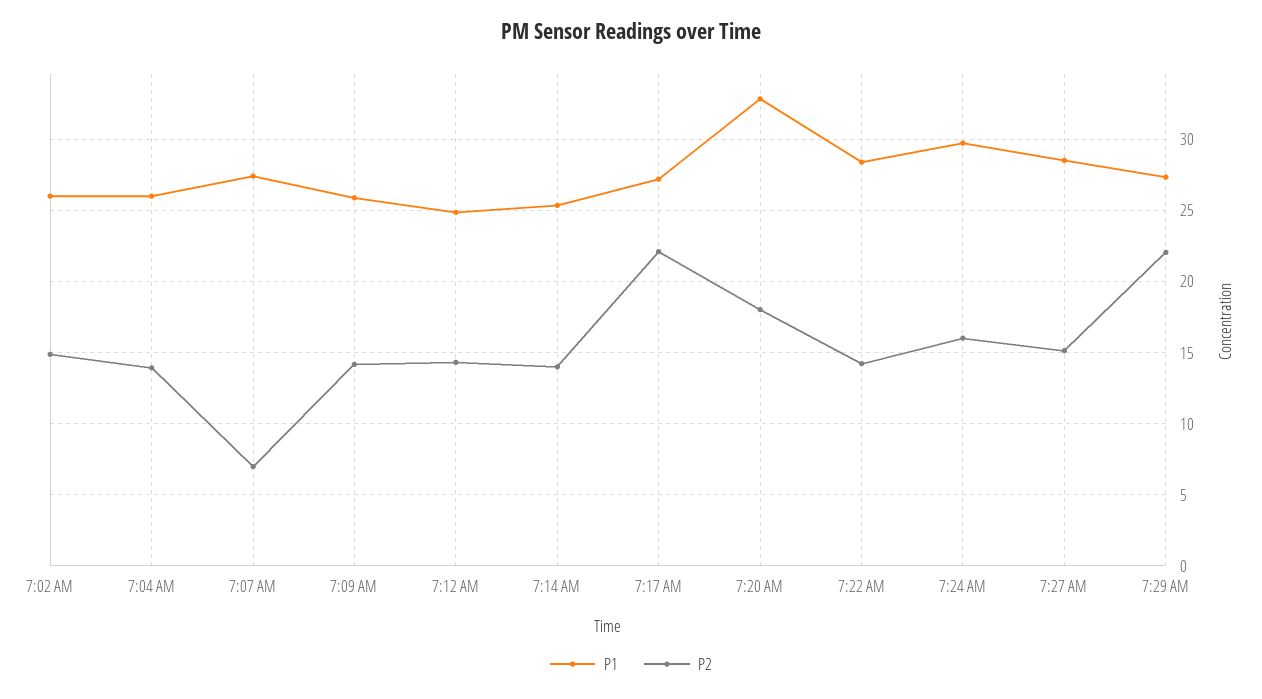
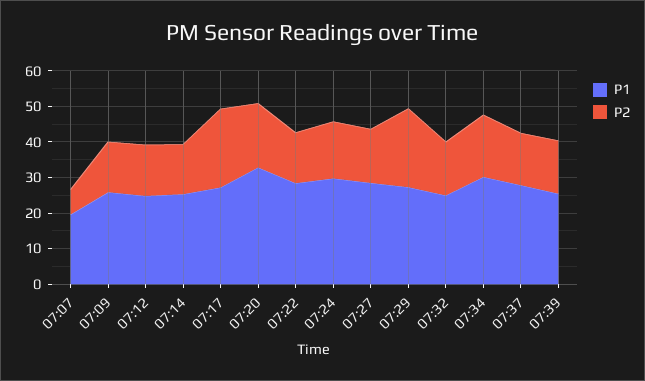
P1, 7:02 AM: 26 -> none
P2, 7:02 AM: 15 -> none
P1, 7:04 AM: 26 -> none
P2, 7:04 AM: 14 -> none
P1, 7:07 AM: 27.5 -> 20
P1, 07:32: none -> 25
P2, 07:32: none -> 15
P1, 07:34: none -> 30
P2, 07:34: none -> 17.5
P1, 07:37: none -> 27.5
P2, 07:37: none -> 15
P1, 07:39: none -> 25
P2, 07:39: none -> 15

